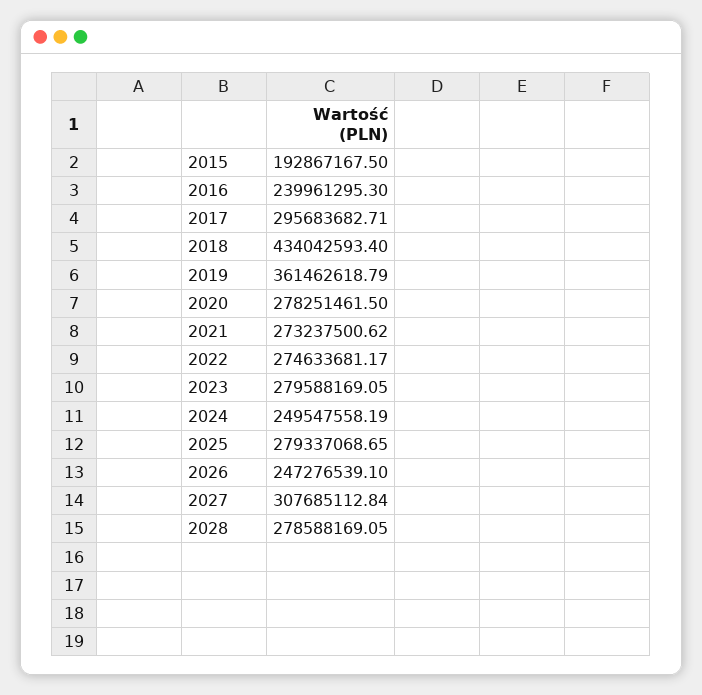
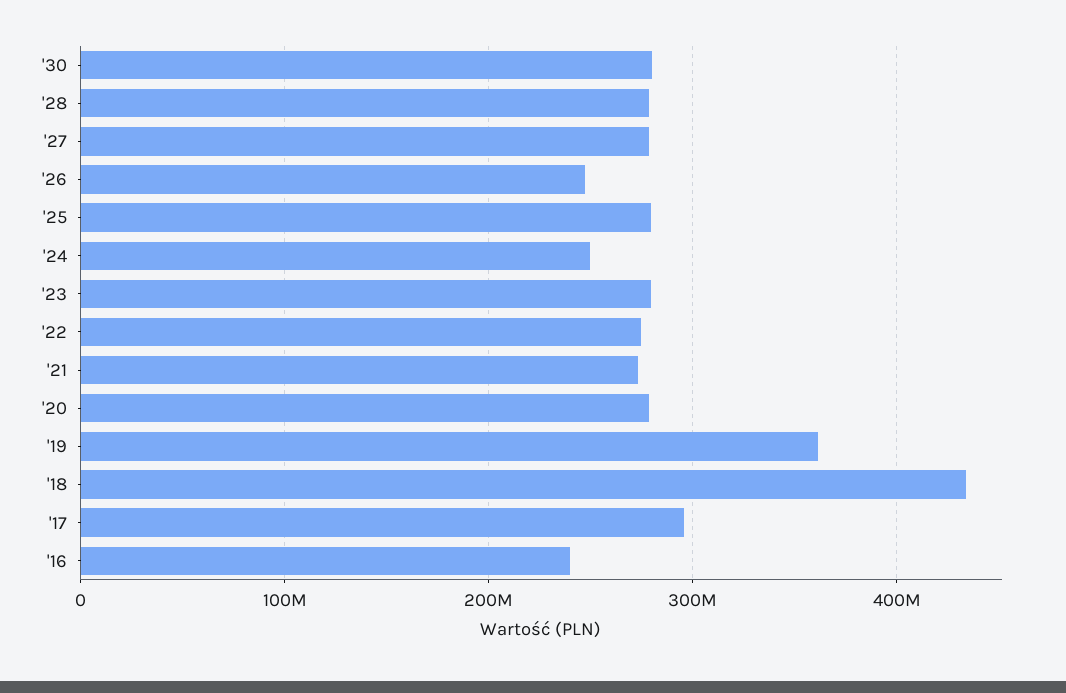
2015: 192867167.5 -> none
2027: 307685112.84 -> 280000000
'30: none -> 280000000

